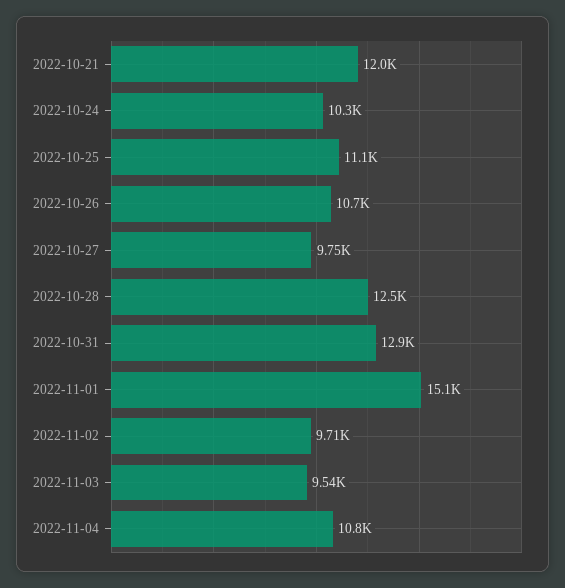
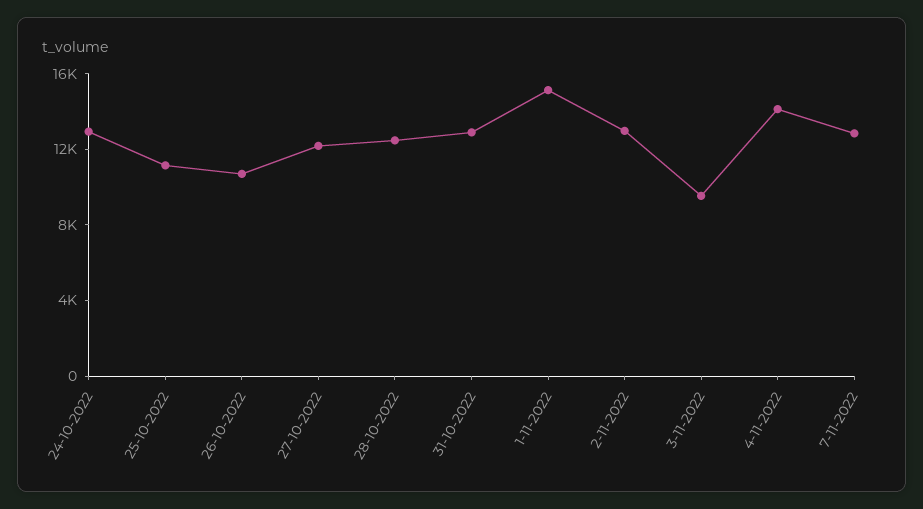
2022-10-21: 12000 -> none
2022-10-24: 10300 -> 13000
2022-10-27: 9750 -> 12000
2022-11-02: 9710 -> 13000
2022-11-04: 10800 -> 14000
7-11-2022: none -> 13000

